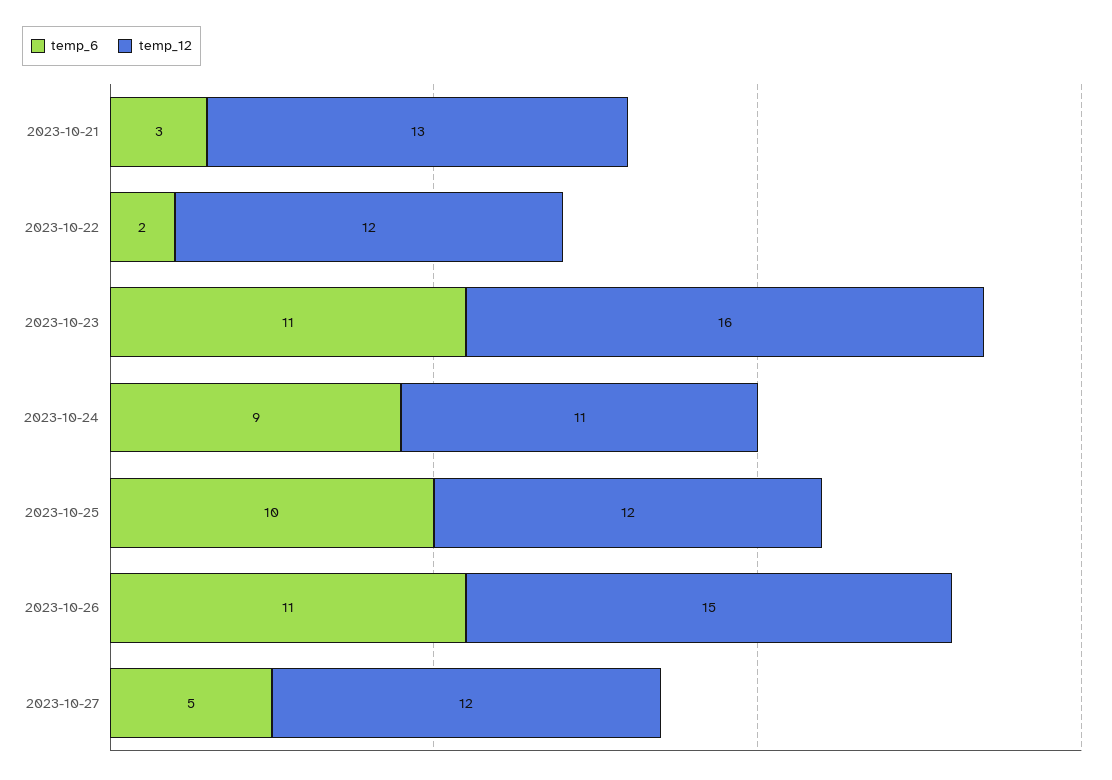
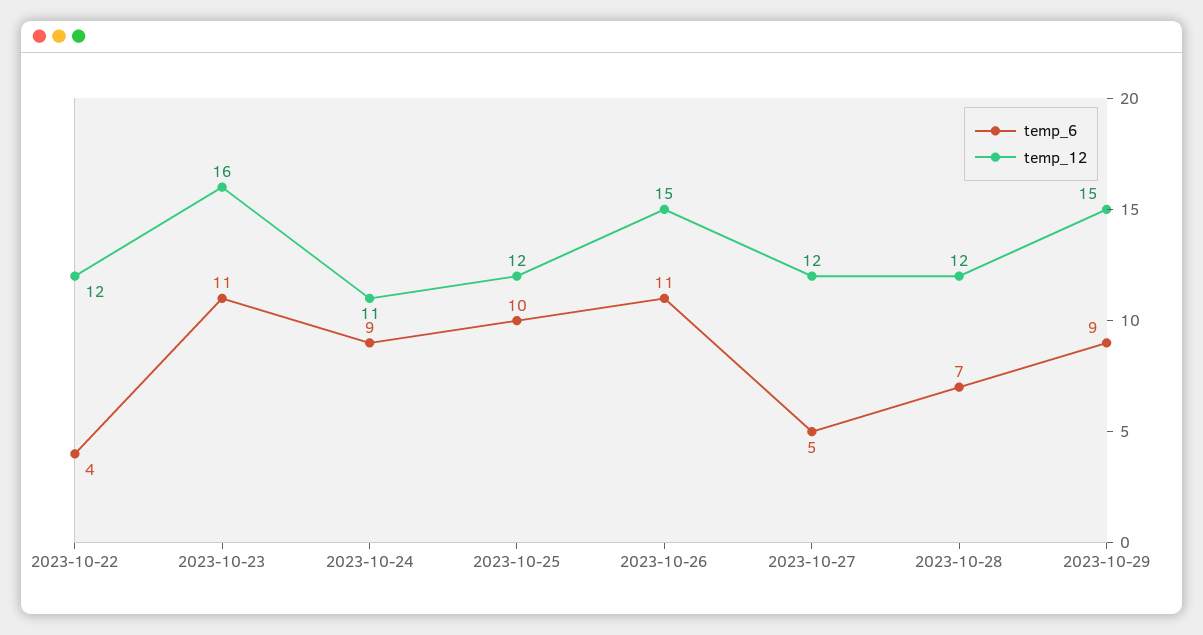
temp_6, 2023-10-21: 3 -> none
temp_12, 2023-10-21: 13 -> none
temp_6, 2023-10-22: 2 -> 4
temp_6, 2023-10-28: none -> 7
temp_12, 2023-10-28: none -> 12
temp_6, 2023-10-29: none -> 9
temp_12, 2023-10-29: none -> 15

